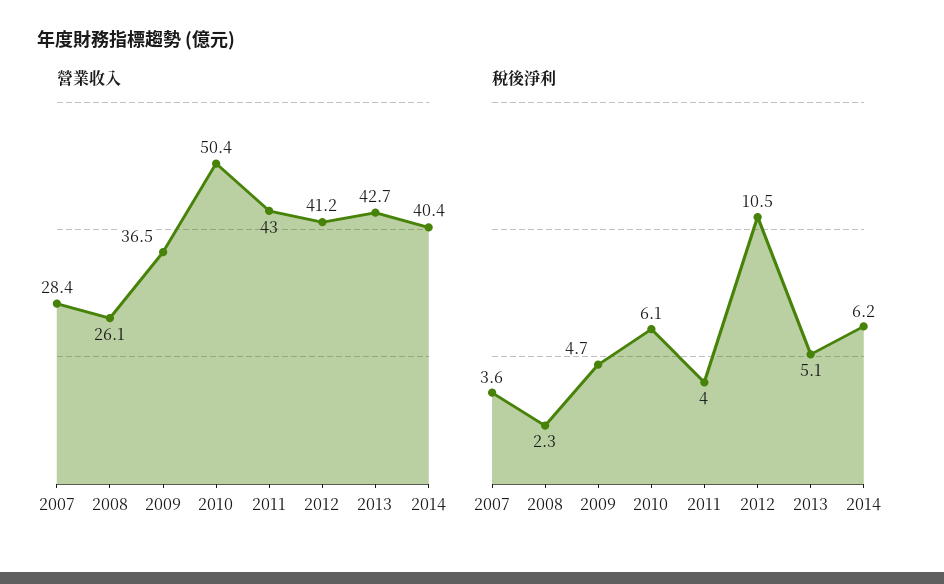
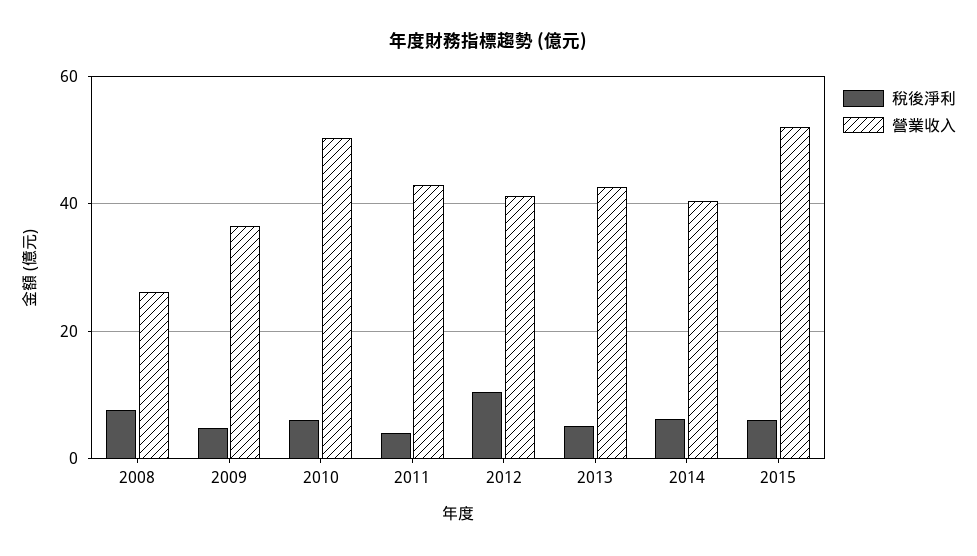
營業收入, 2007: 28.4 -> none
稅後淨利, 2007: 3.6 -> none
稅後淨利, 2008: 2.3 -> 8
稅後淨利, 2015: none -> 6
營業收入, 2015: none -> 52

